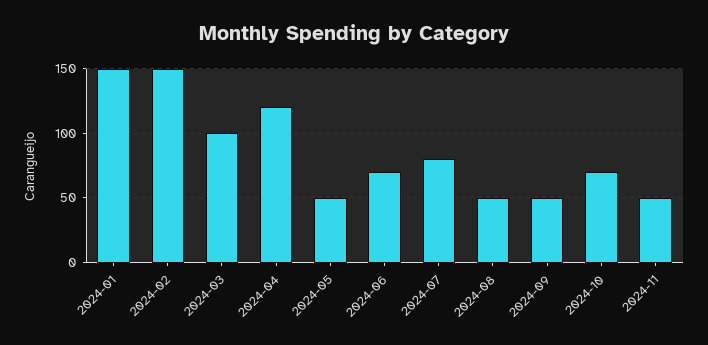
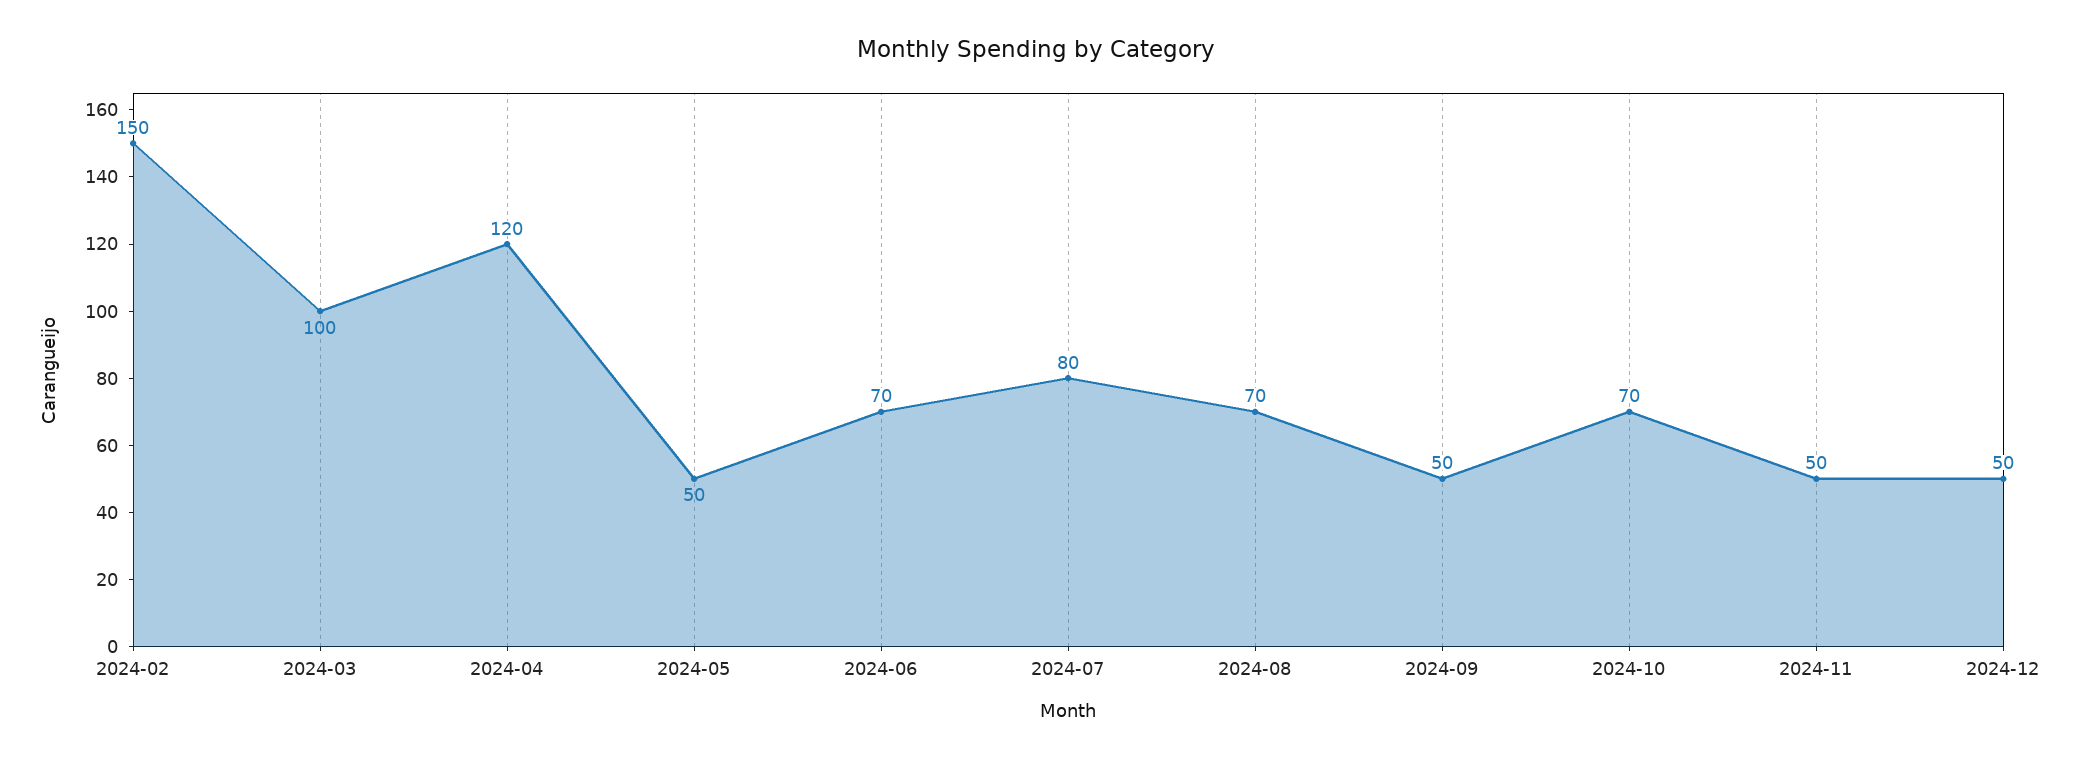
2024-01: 150 -> none
2024-08: 50 -> 70
2024-12: none -> 50

